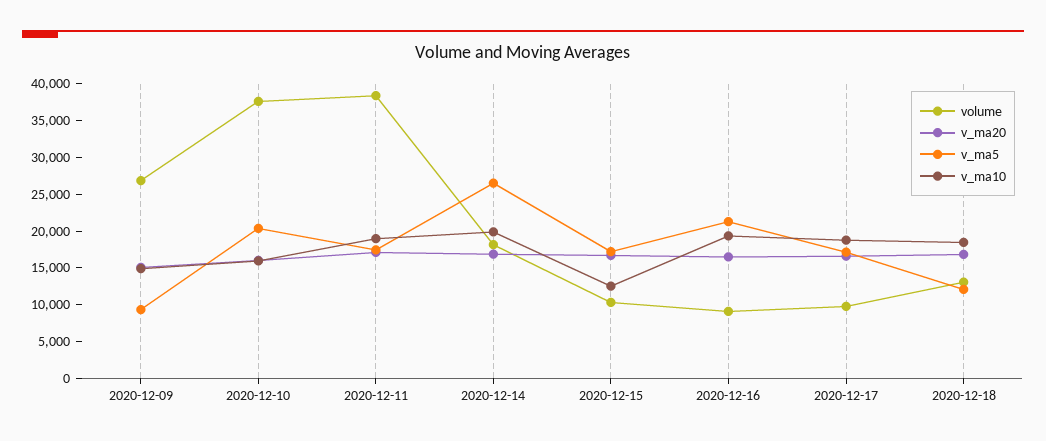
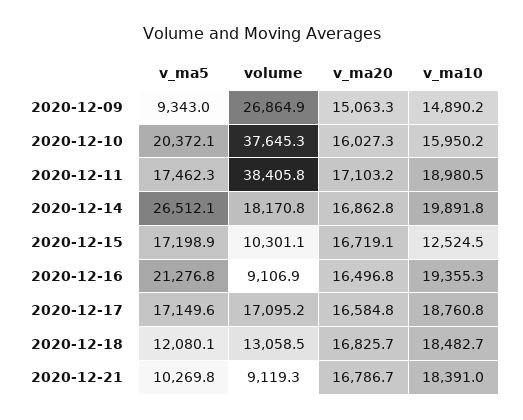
volume, 2020-12-17: 10000 -> 17095.2
v_ma5, 2020-12-21: none -> 10269.8
volume, 2020-12-21: none -> 9119.3
v_ma20, 2020-12-21: none -> 16786.7
v_ma10, 2020-12-21: none -> 18391

